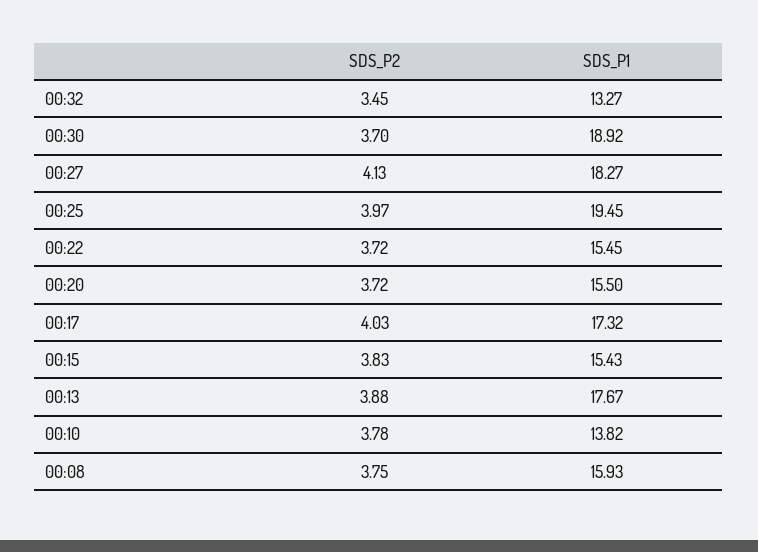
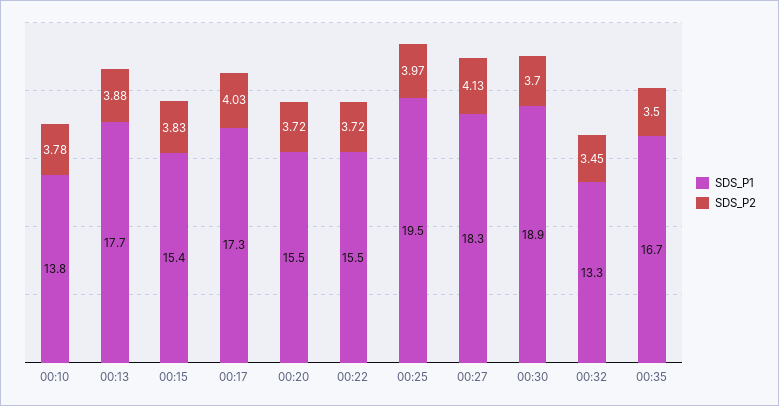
SDS_P2, 00:08: 3.75 -> none
SDS_P1, 00:08: 15.93 -> none
SDS_P1, 00:35: none -> 16.7
SDS_P2, 00:35: none -> 3.5

